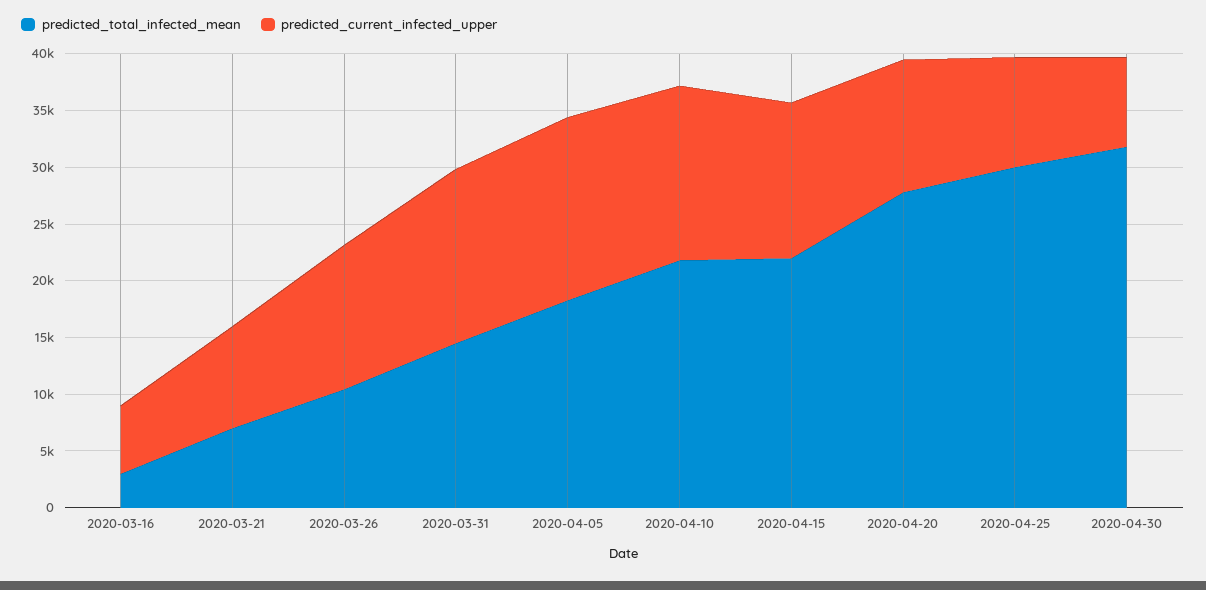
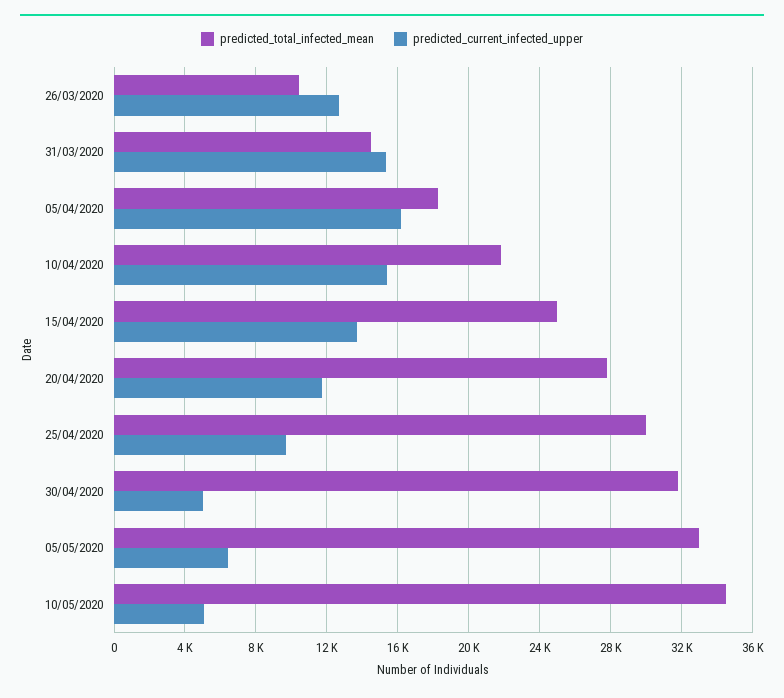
predicted_total_infected_mean, 2020-03-16: 3000 -> none
predicted_current_infected_upper, 2020-03-16: 6000 -> none
predicted_total_infected_mean, 2020-03-21: 7000 -> none
predicted_current_infected_upper, 2020-03-21: 9000 -> none
predicted_total_infected_mean, 2020-04-15: 22000 -> 25000
predicted_current_infected_upper, 2020-04-30: 8000 -> 5000
predicted_total_infected_mean, 05/05/2020: none -> 33000
predicted_current_infected_upper, 05/05/2020: none -> 6500
predicted_total_infected_mean, 10/05/2020: none -> 34500
predicted_current_infected_upper, 10/05/2020: none -> 5000

